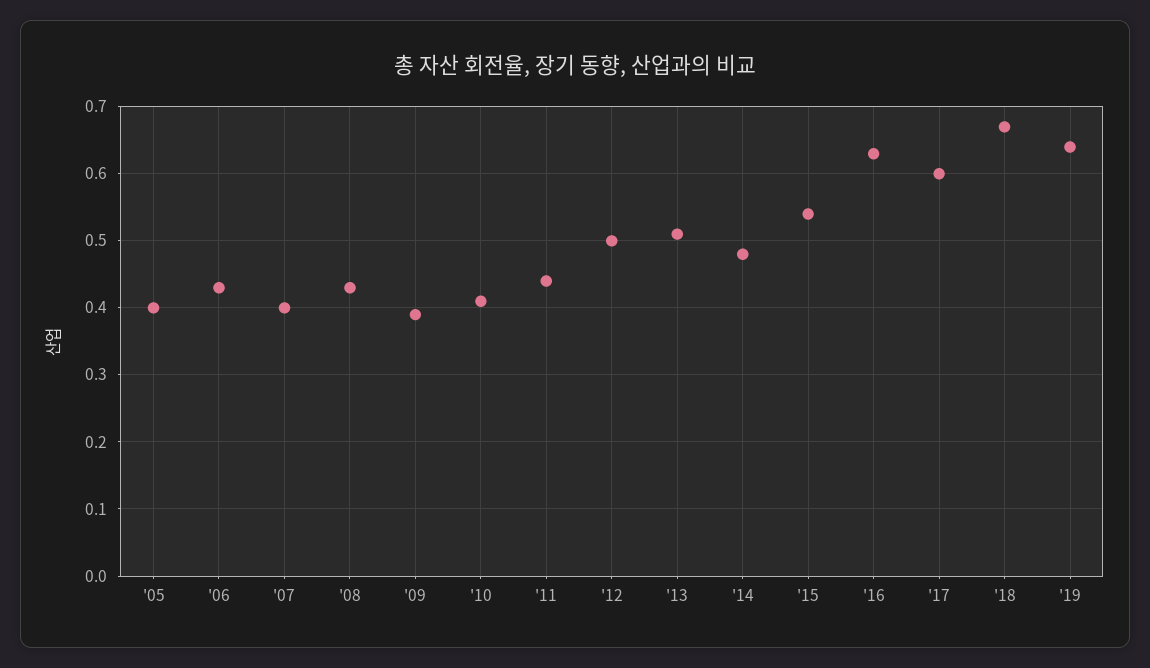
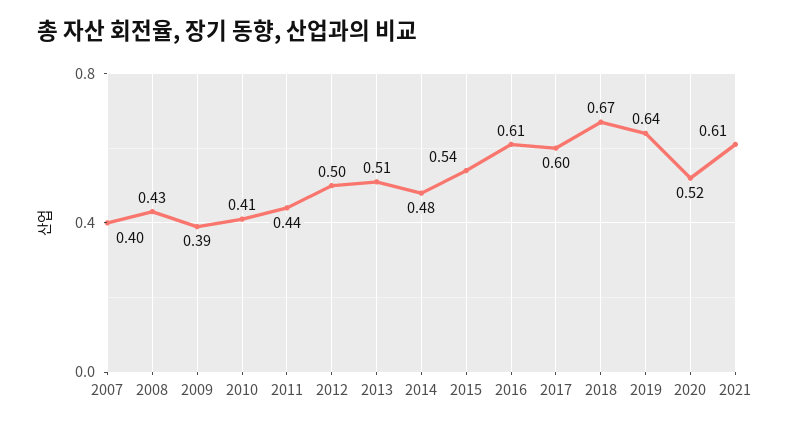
'05: 0.4 -> none
'06: 0.43 -> none
'16: 0.63 -> 0.61
2020: none -> 0.52
2021: none -> 0.61

